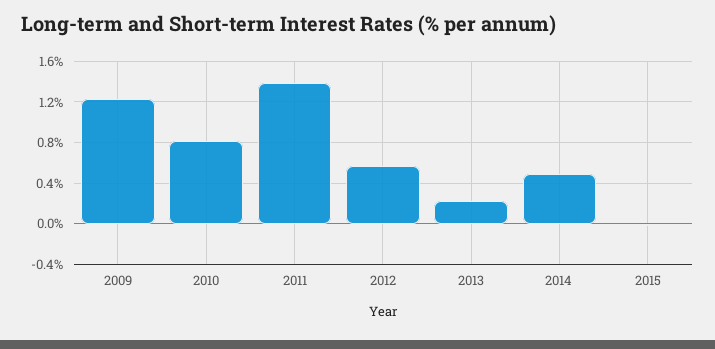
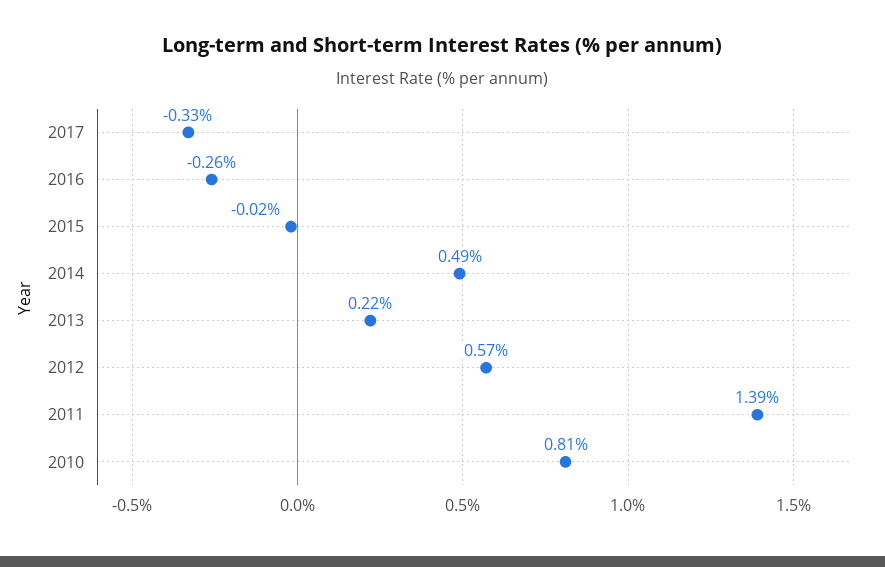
2009: 1.2 -> none
2017: none -> -0.33
2016: none -> -0.26

